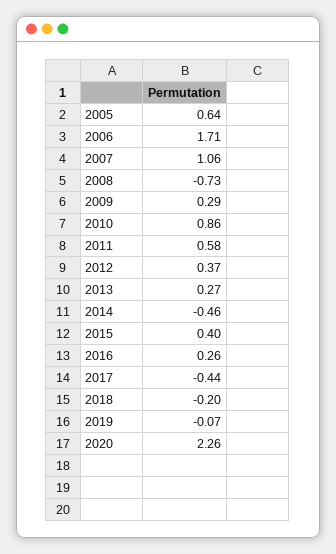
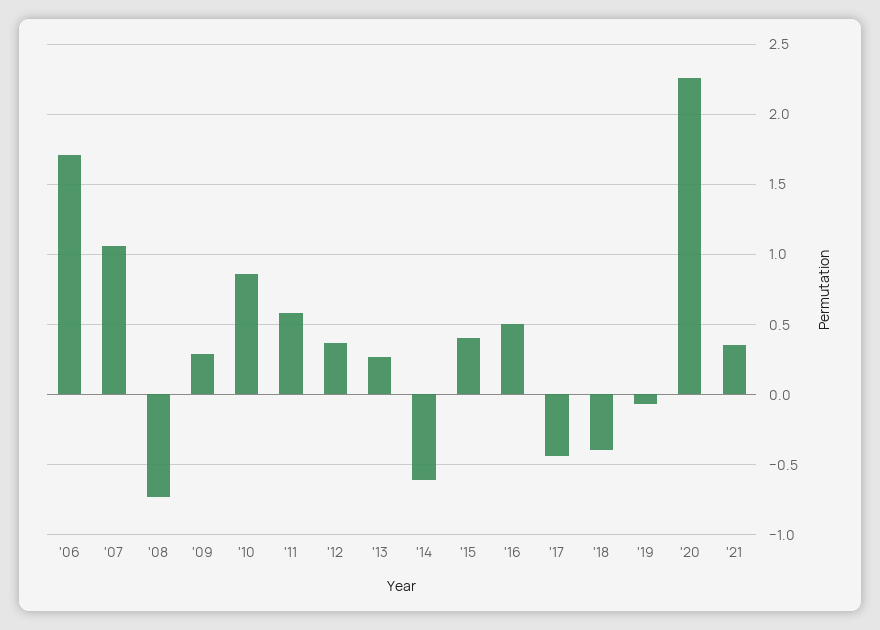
2005: 0.64 -> none
2014: -0.46 -> -0.6
2016: 0.26 -> 0.5
2018: -0.2 -> -0.4
'21: none -> 0.35

